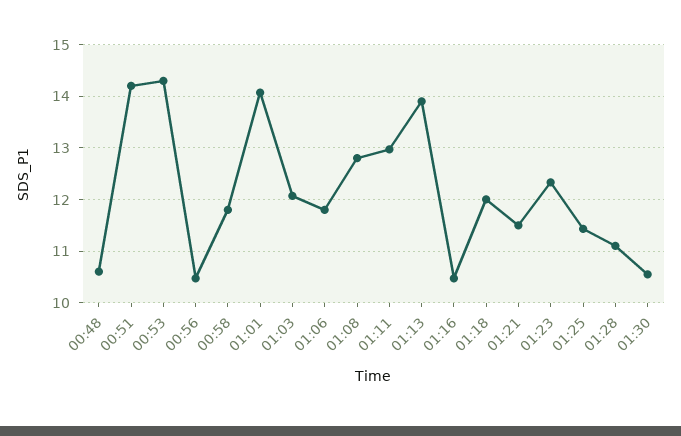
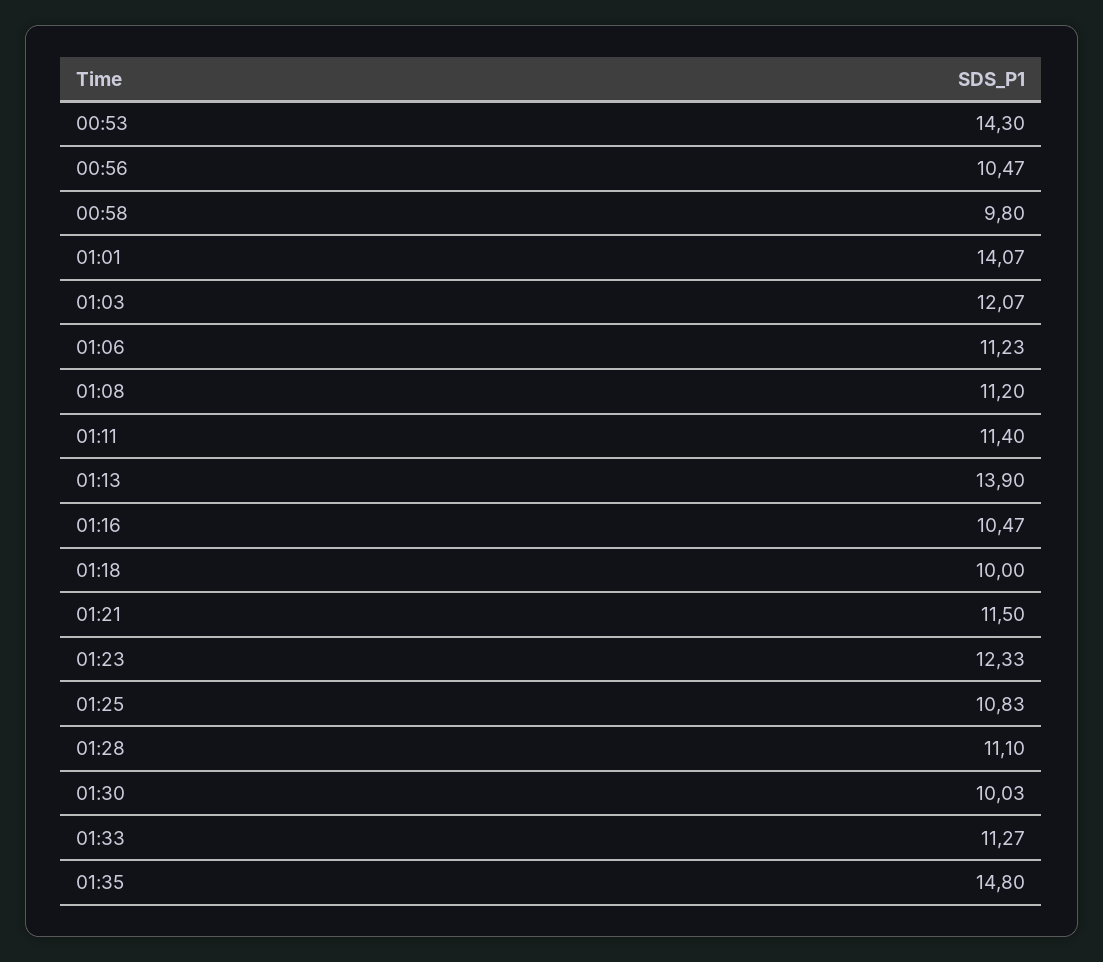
00:48: 10.6 -> none
00:51: 14.2 -> none
00:58: 11.8 -> 9.8
01:06: 11.8 -> 11.23
01:08: 12.8 -> 11.2
01:11: 13 -> 11.4
01:18: 12 -> 10
01:25: 11.4 -> 10.83
01:30: 10.6 -> 10.03
01:33: none -> 11.27
01:35: none -> 14.8

